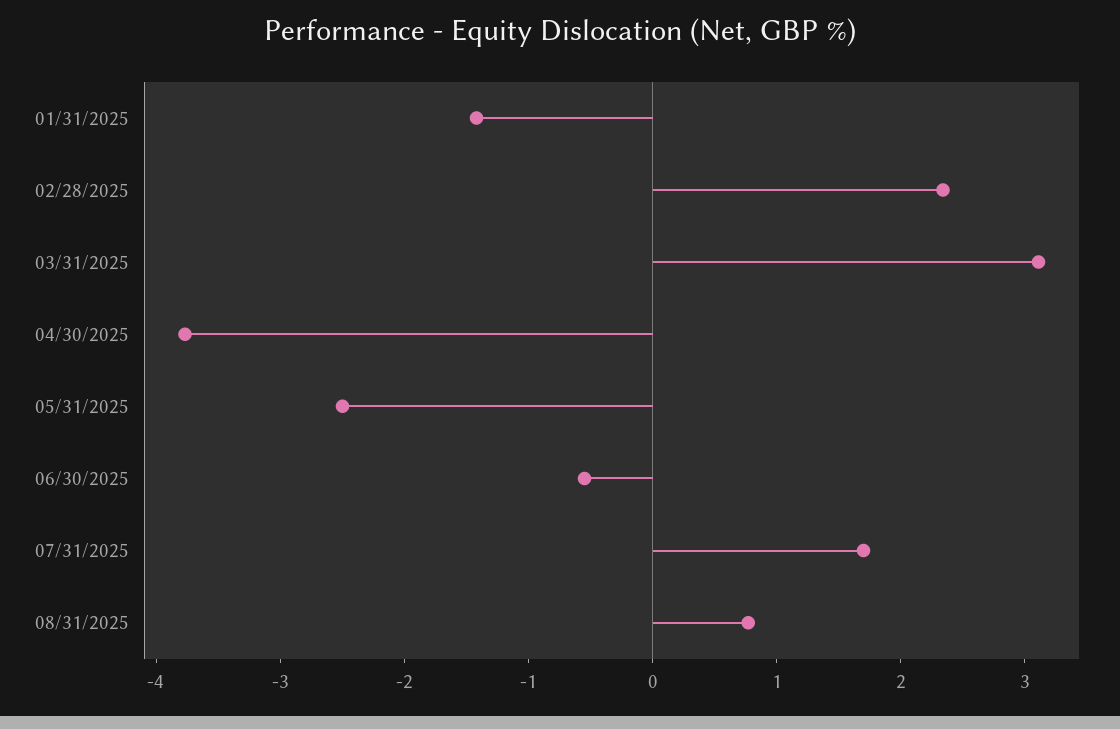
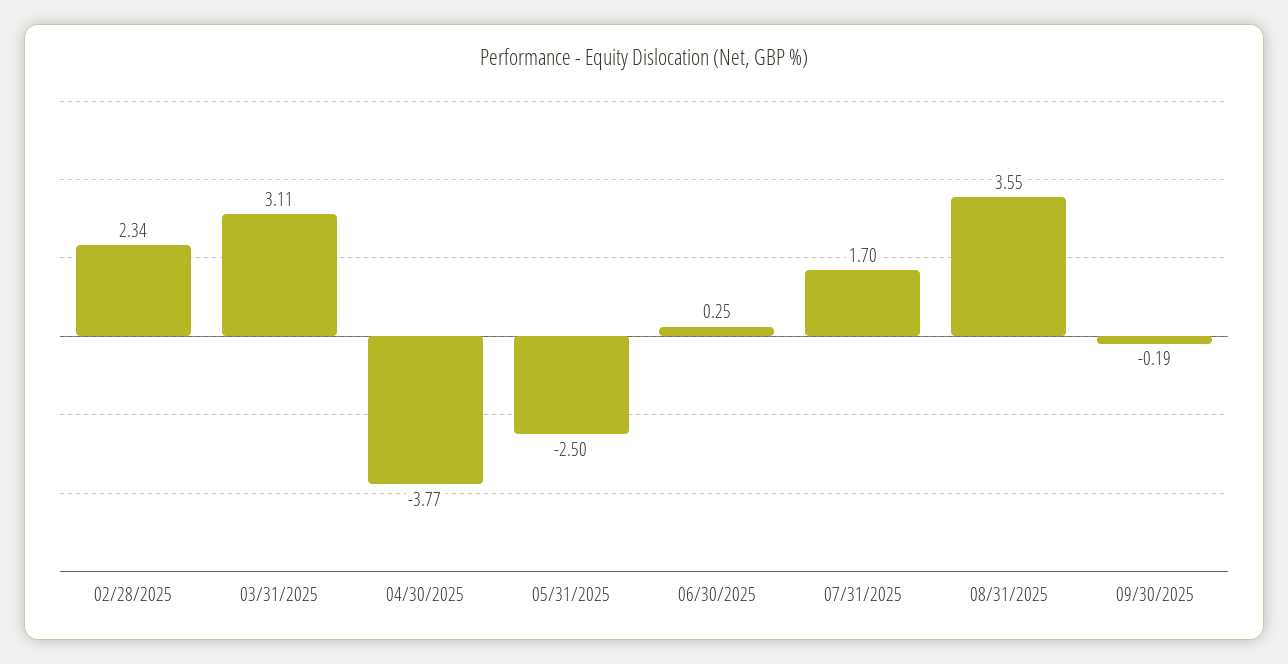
01/31/2025: -1.4 -> none
06/30/2025: -0.6 -> 0.25
08/31/2025: 0.8 -> 3.55
09/30/2025: none -> -0.19

